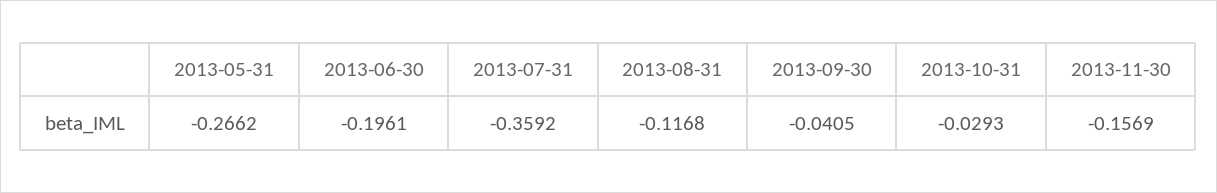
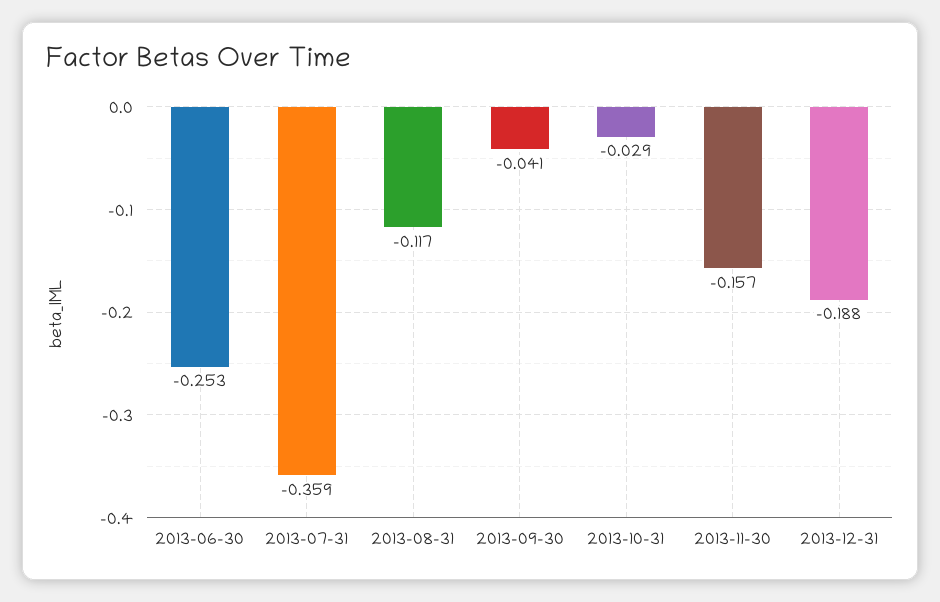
2013-05-31: -0.2662 -> none
2013-06-30: -0.1961 -> -0.253
2013-12-31: none -> -0.188

